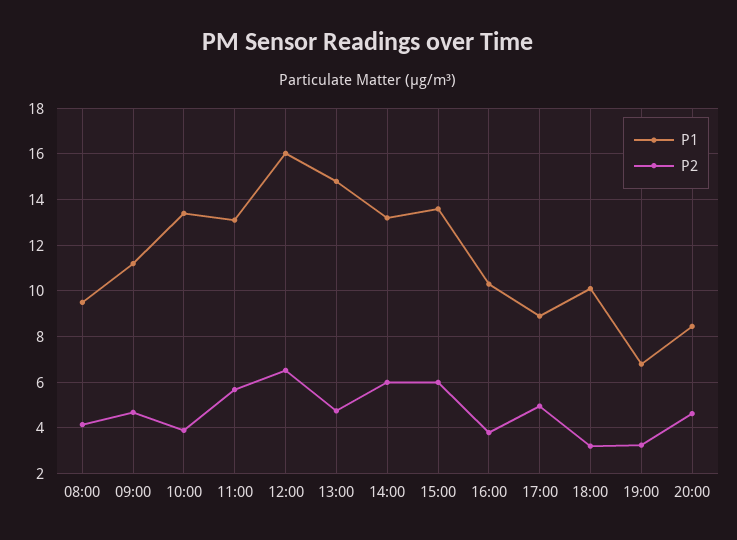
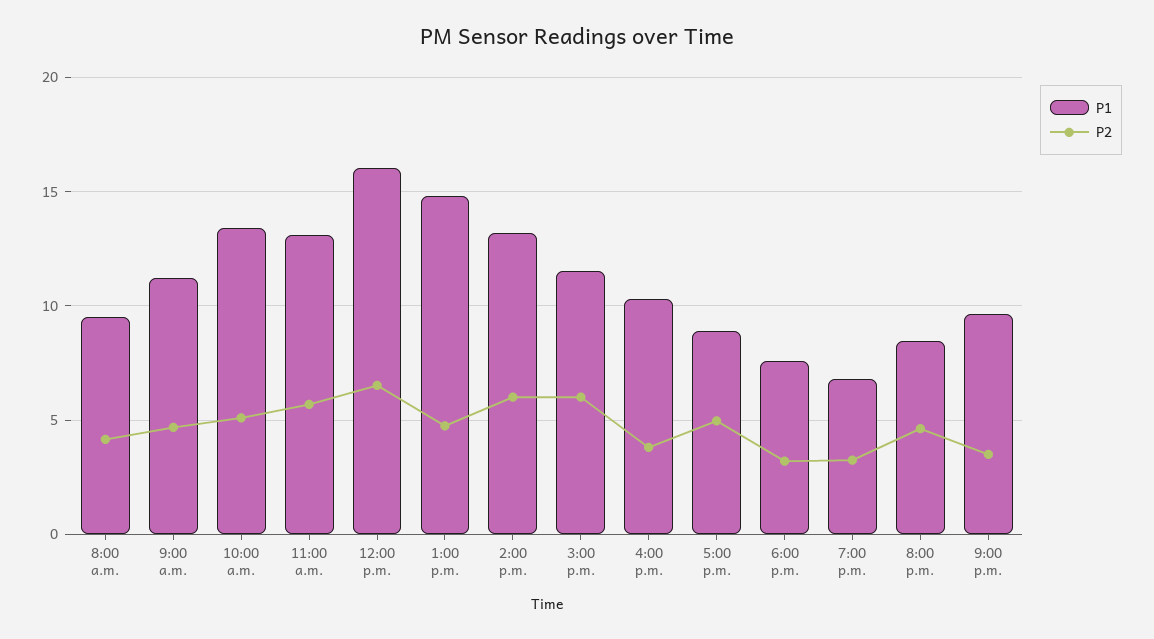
P2, 10:00: 4 -> 5
P1, 15:00: 13.5 -> 11.5
P1, 18:00: 10 -> 7.5
P1, 9:00 p.m.: none -> 9.5
P2, 9:00 p.m.: none -> 3.5

